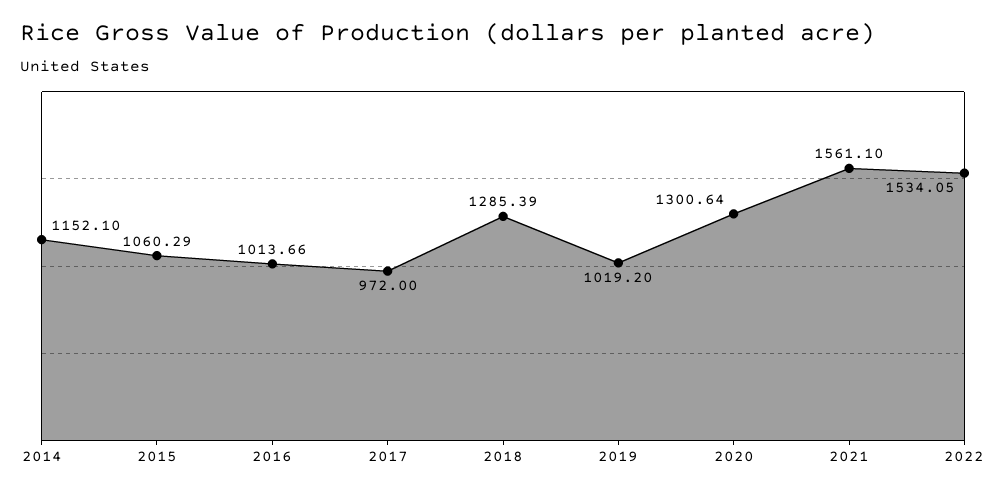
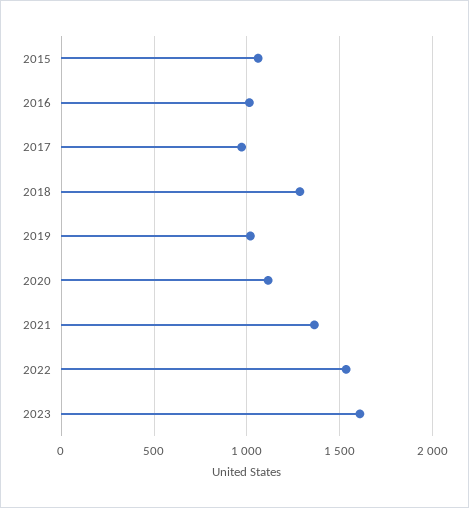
2014: 1152.1 -> none
2020: 1300.64 -> 1100
2021: 1561.1 -> 1350
2023: none -> 1600

